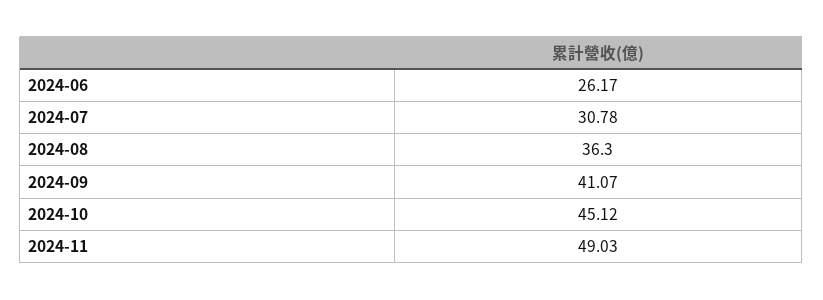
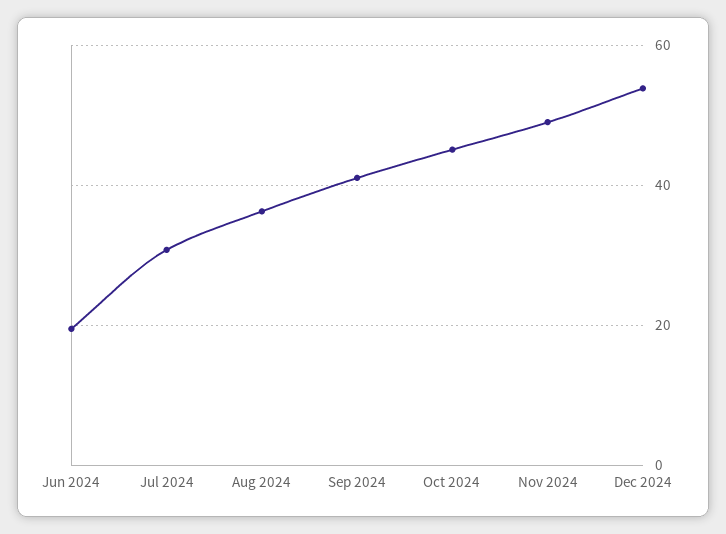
2024-06: 26.17 -> 20
Dec 2024: none -> 54

